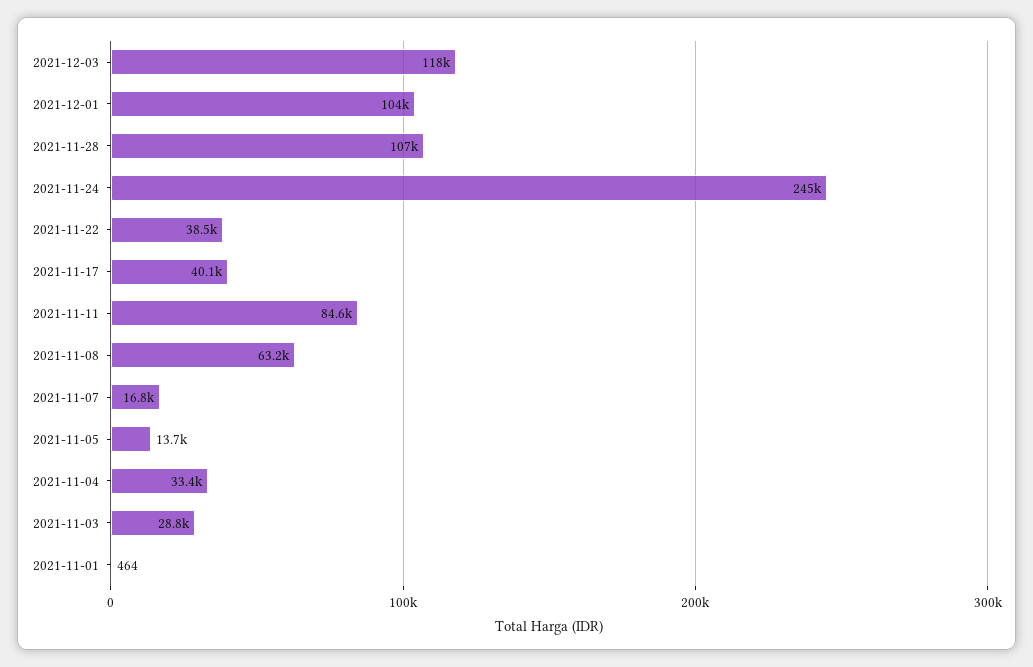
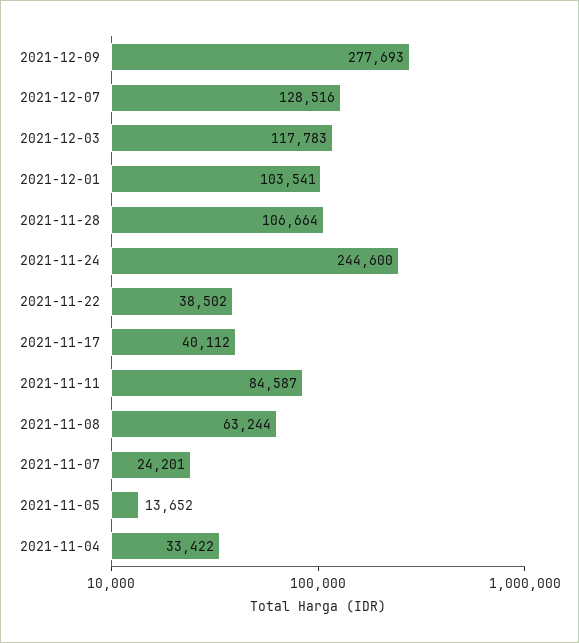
2021-11-07: 16800 -> 24201
2021-11-03: 28800 -> none
2021-11-01: 464 -> none
2021-12-09: none -> 277693
2021-12-07: none -> 128516

